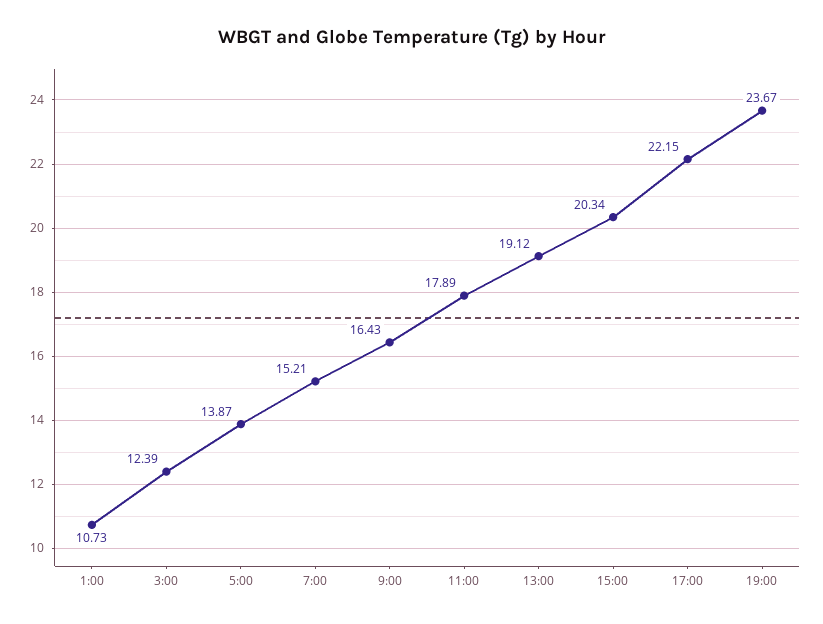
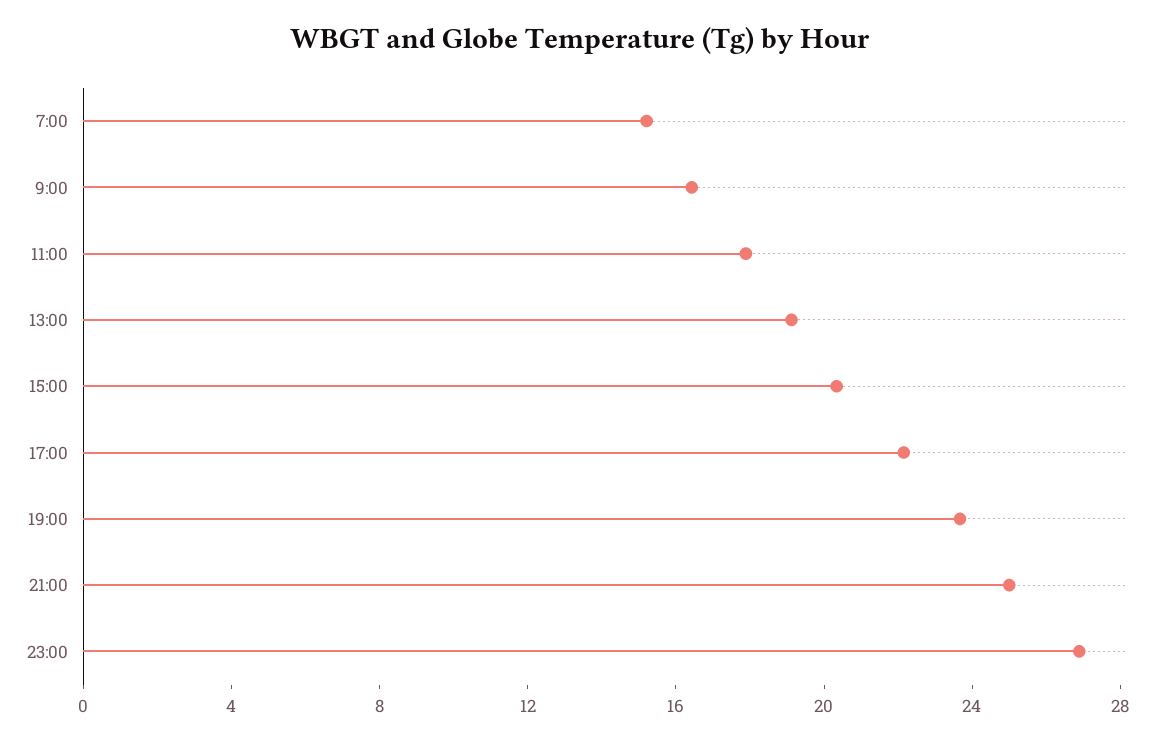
1:00: 10.73 -> none
3:00: 12.39 -> none
5:00: 13.87 -> none
21:00: none -> 25
23:00: none -> 27

